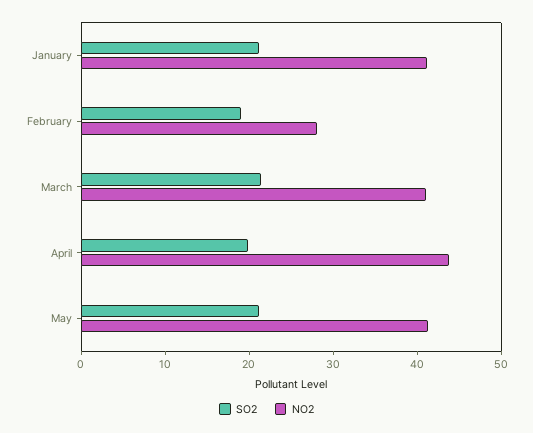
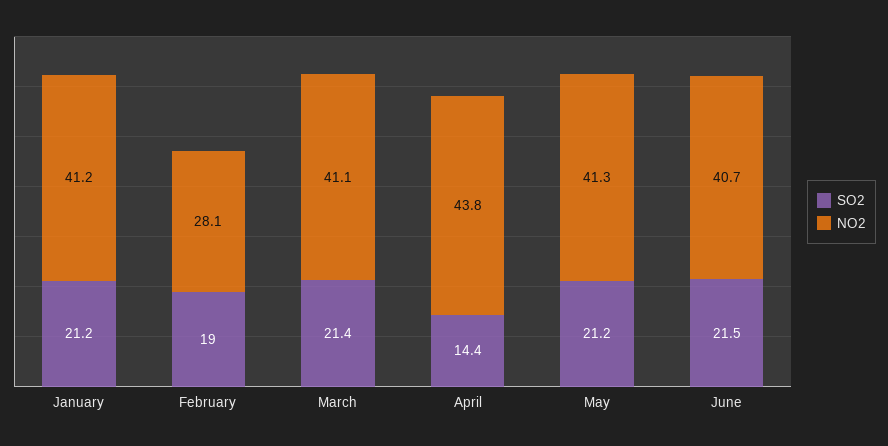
SO2, April: 20 -> 14.4
SO2, June: none -> 21.5
NO2, June: none -> 40.7

